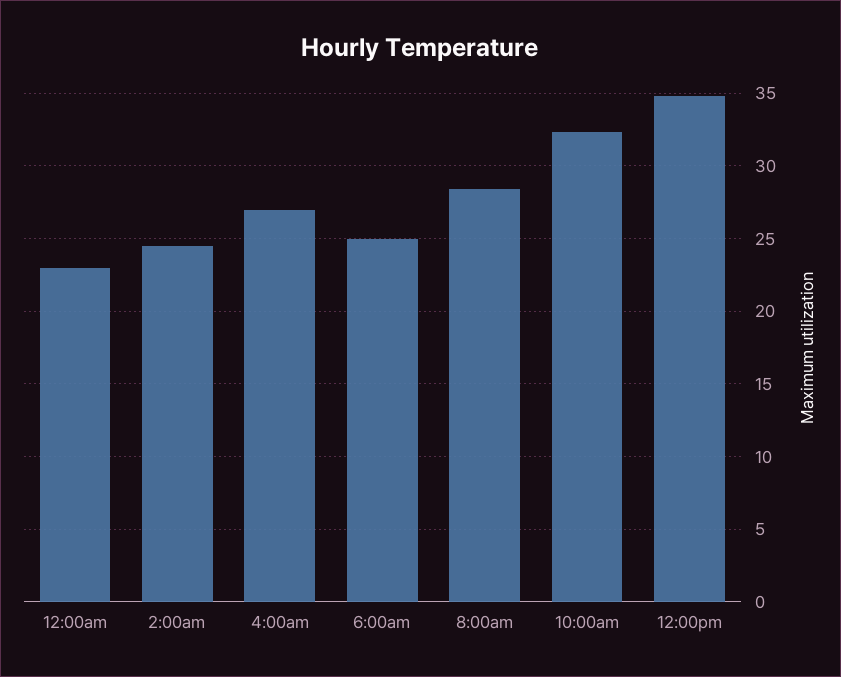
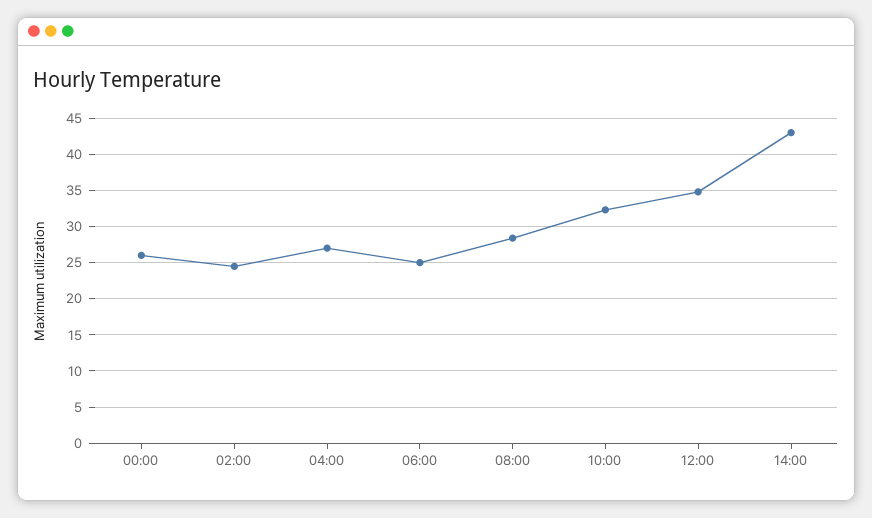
12:00am: 23 -> 26
14:00: none -> 43

